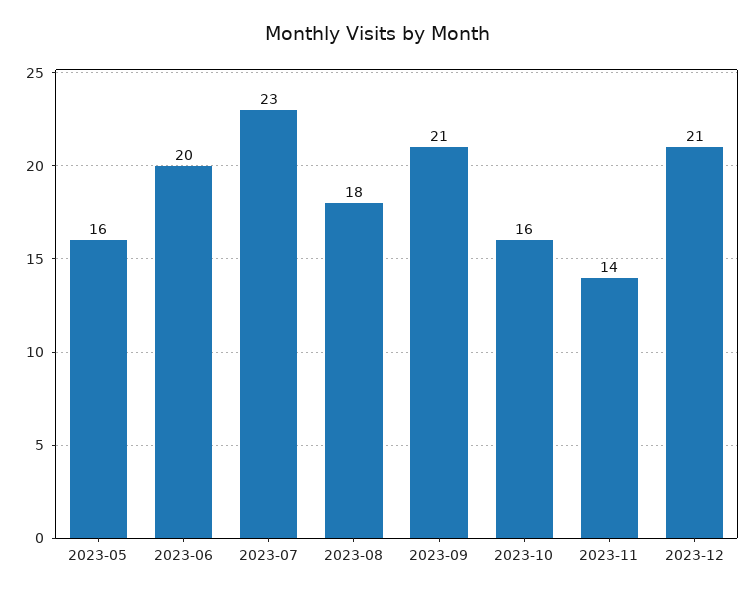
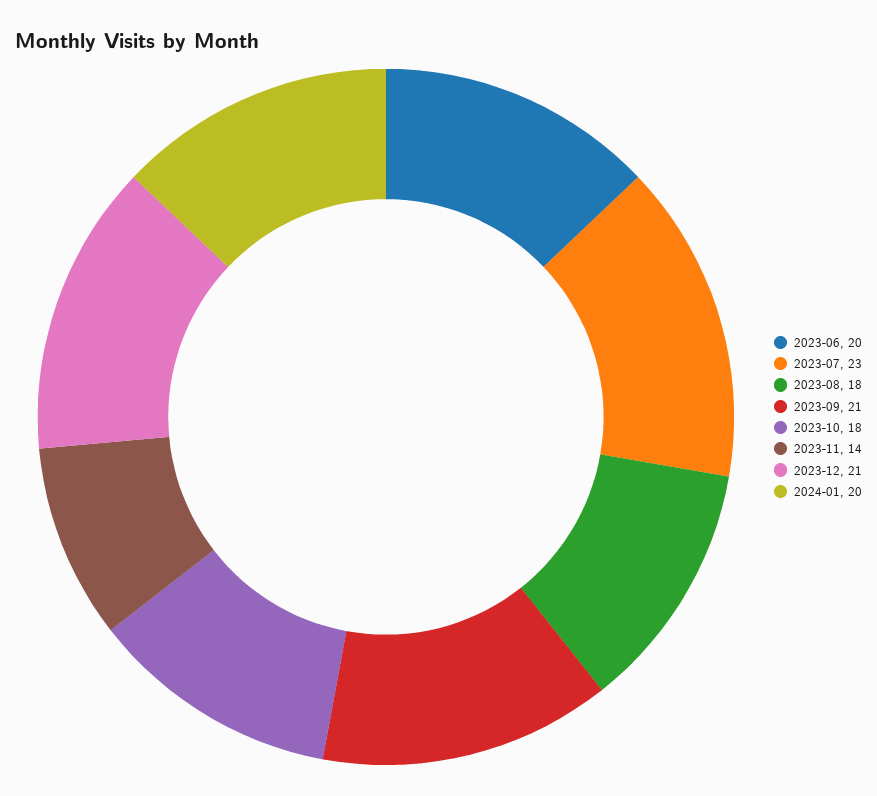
2023-05: 16 -> none
2023-10: 16 -> 18
2024-01: none -> 20

